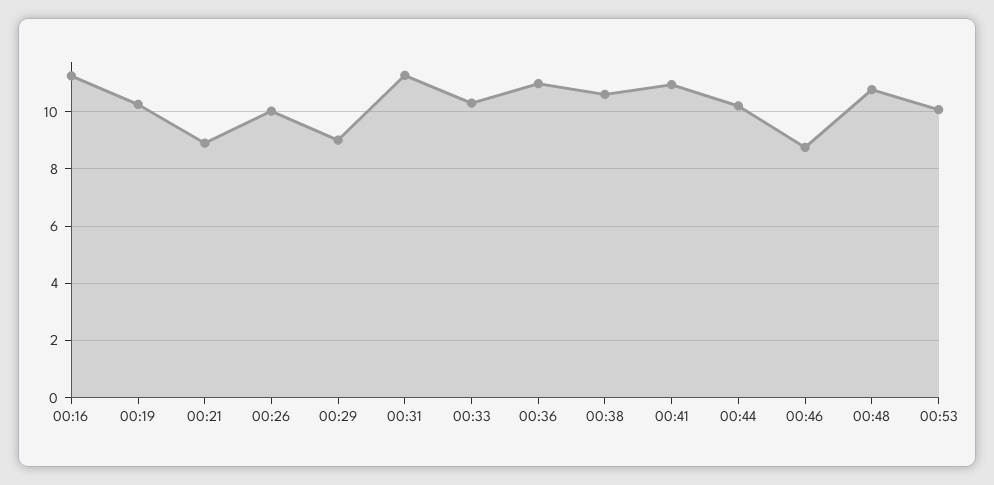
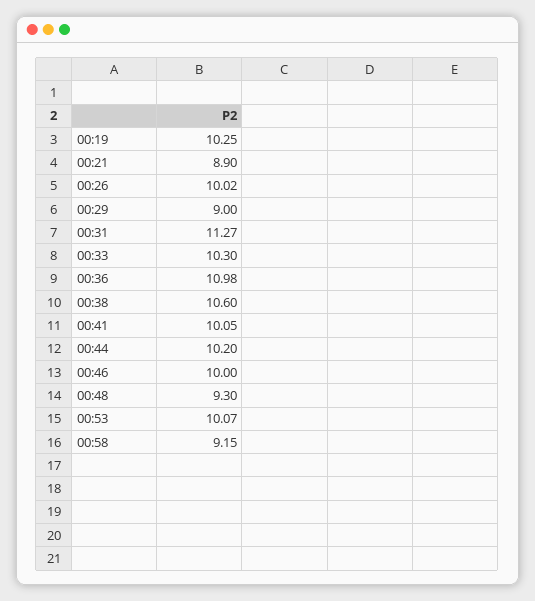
00:16: 11.25 -> none
00:41: 11 -> 10.05
00:46: 8.75 -> 10
00:48: 10.75 -> 9.3
00:58: none -> 9.15

